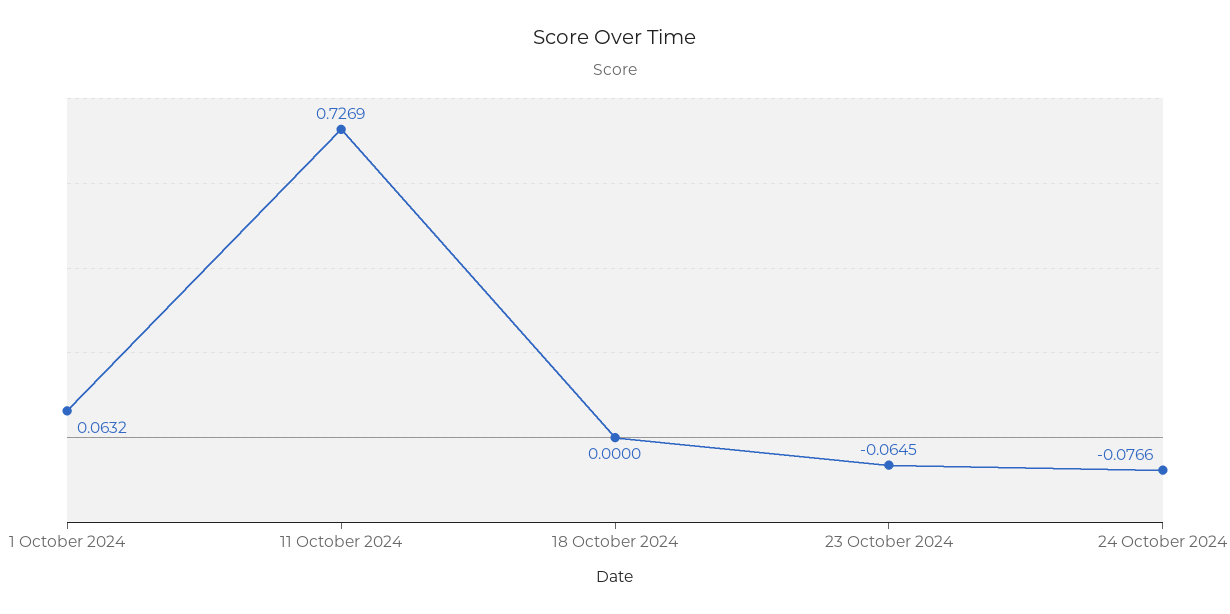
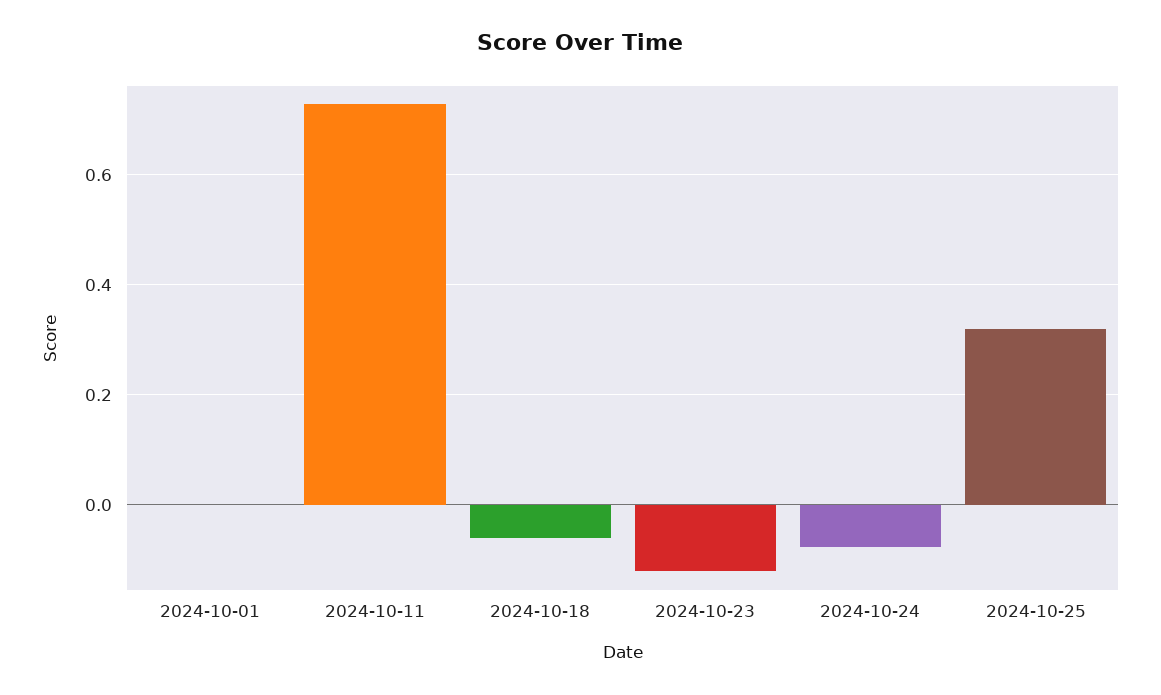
1 October 2024: 0.0632 -> 0
18 October 2024: 0 -> -0.06
23 October 2024: -0.0645 -> -0.12
2024-10-25: none -> 0.32

